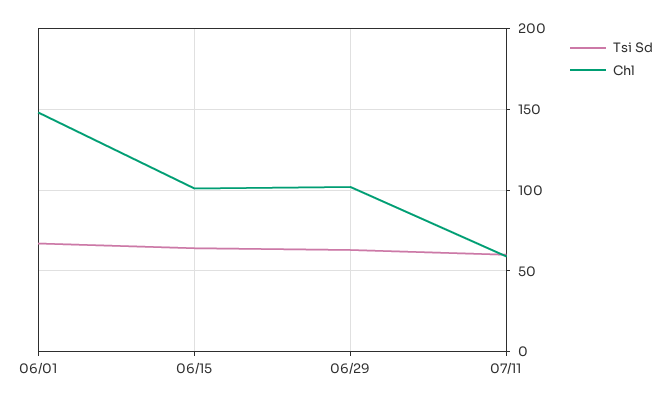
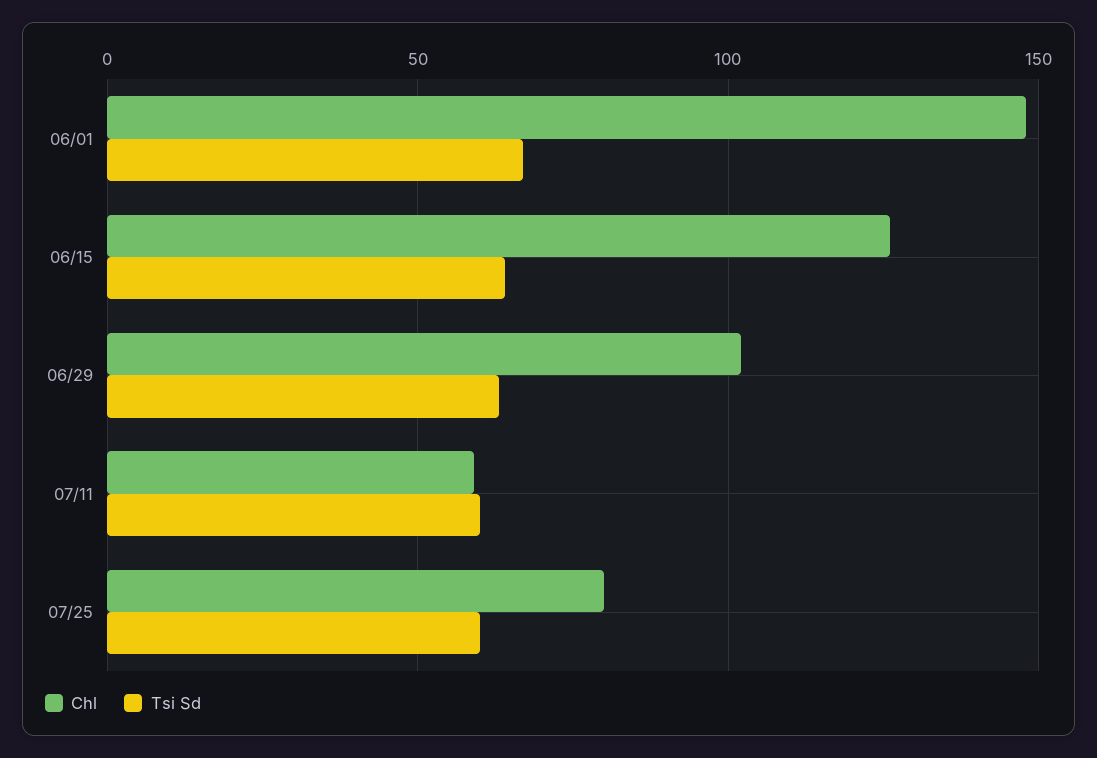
Chl, 06/15: 100 -> 125
Chl, 07/25: none -> 80
Tsi Sd, 07/25: none -> 60

